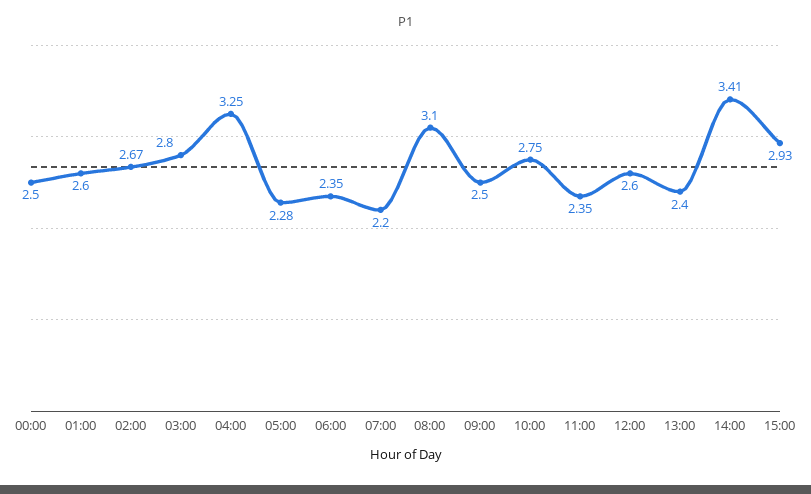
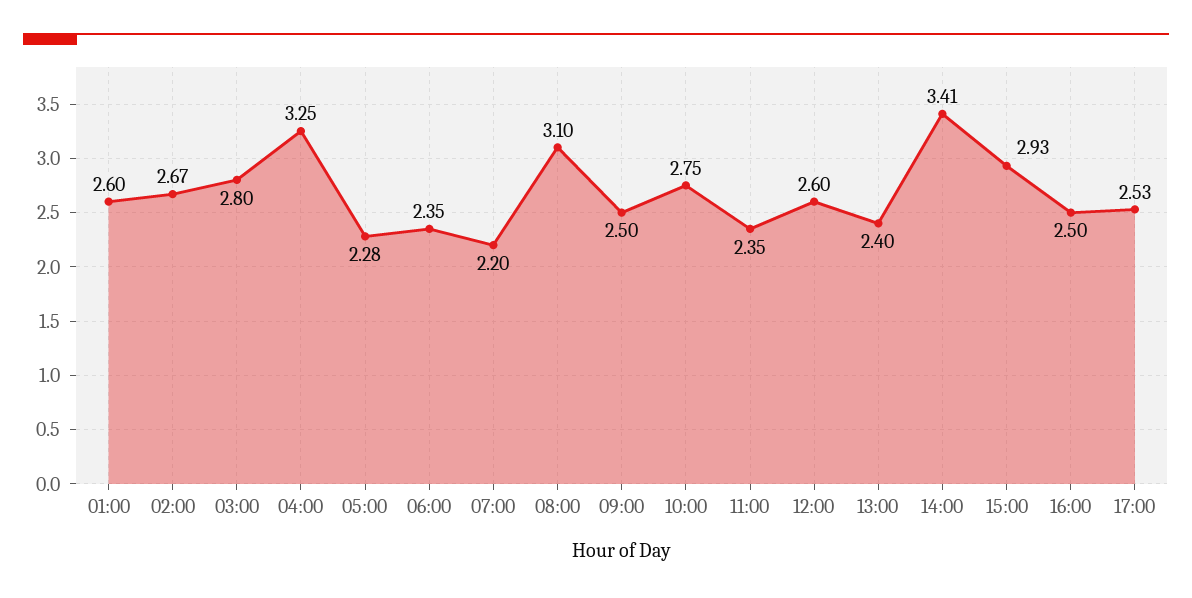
00:00: 2.5 -> none
16:00: none -> 2.5
17:00: none -> 2.53

